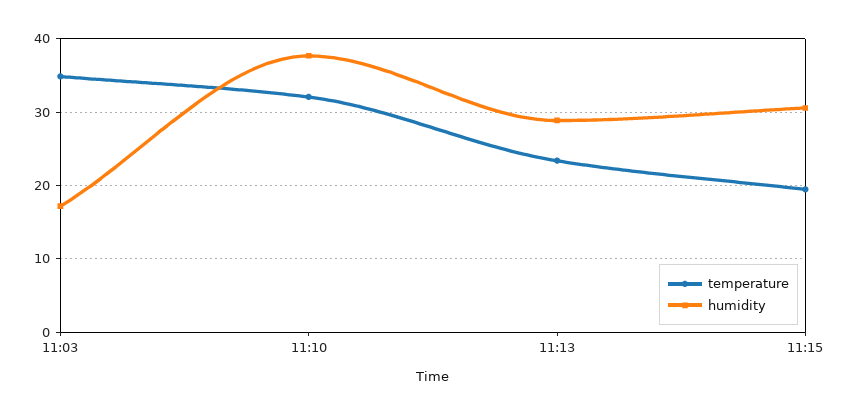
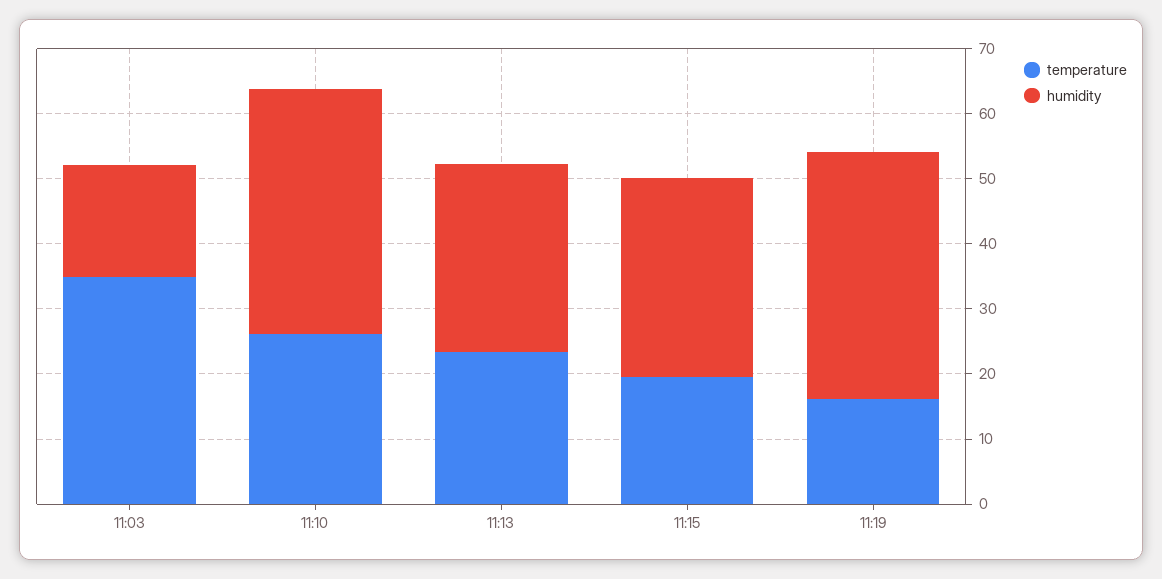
temperature, 11:10: 32 -> 26
temperature, 11:19: none -> 16
humidity, 11:19: none -> 38

